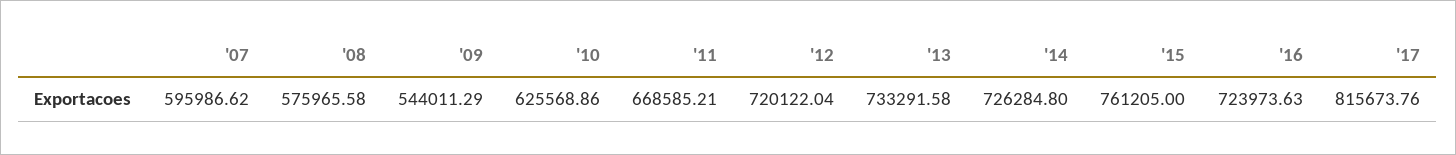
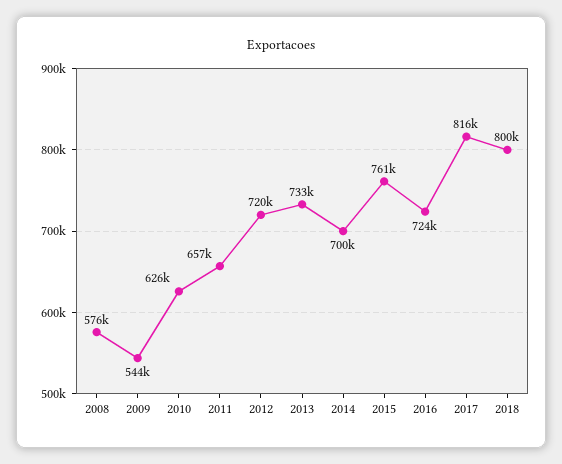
'07: 595986.62 -> none
'11: 668585.21 -> 657000
'14: 726284.8 -> 700000
2018: none -> 800000

